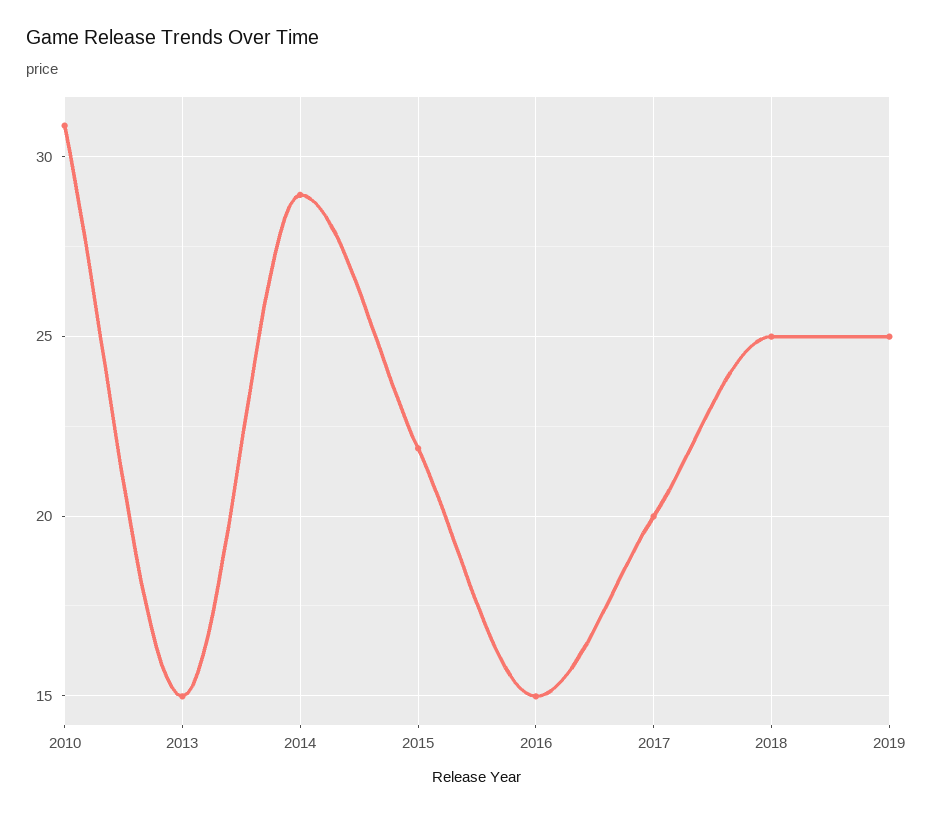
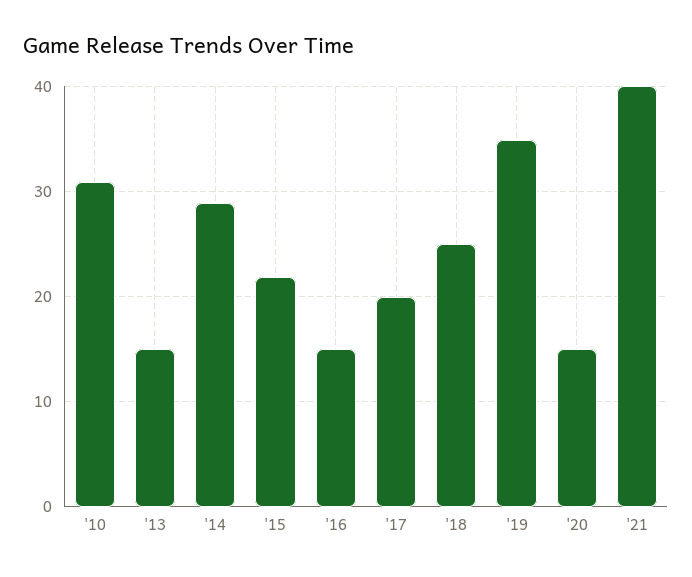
2019: 25 -> 35
'20: none -> 15
'21: none -> 40

